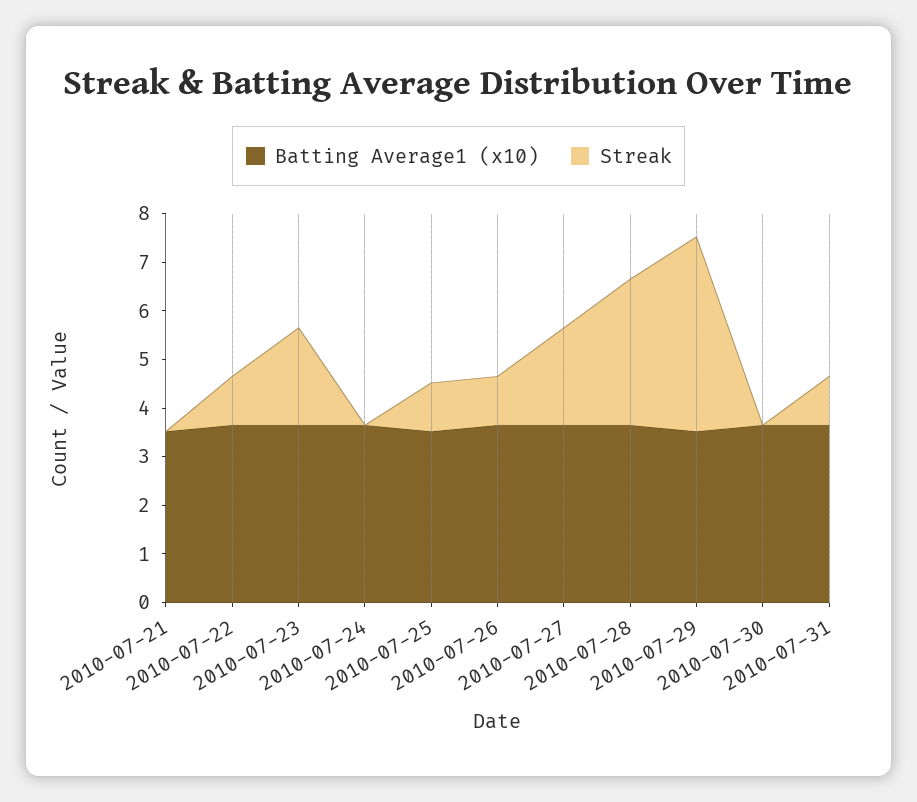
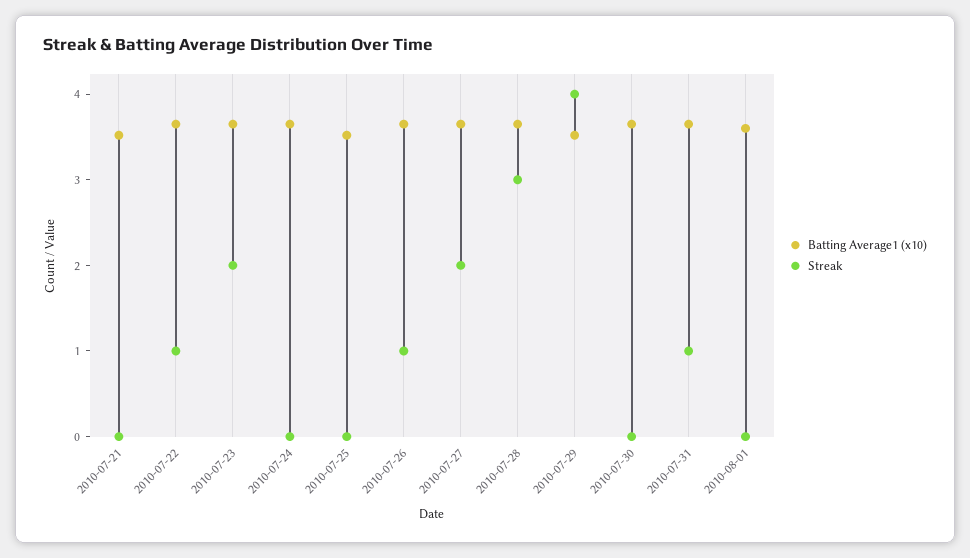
Streak, 2010-07-25: 1 -> 0
Batting Average1 (x10), 2010-08-01: none -> 3.6
Streak, 2010-08-01: none -> 0

